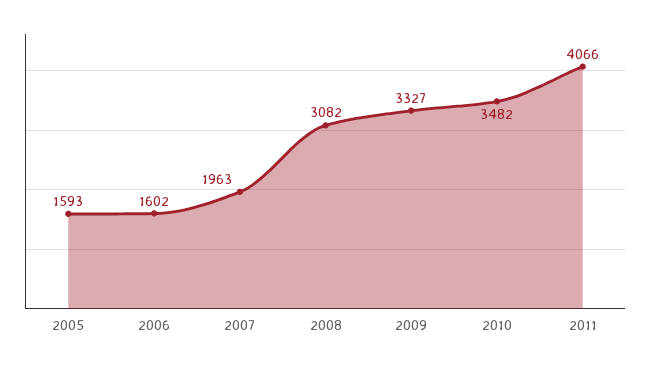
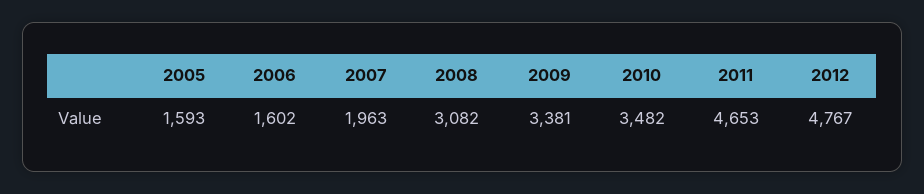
2009: 3327 -> 3381
2011: 4066 -> 4653
2012: none -> 4767

